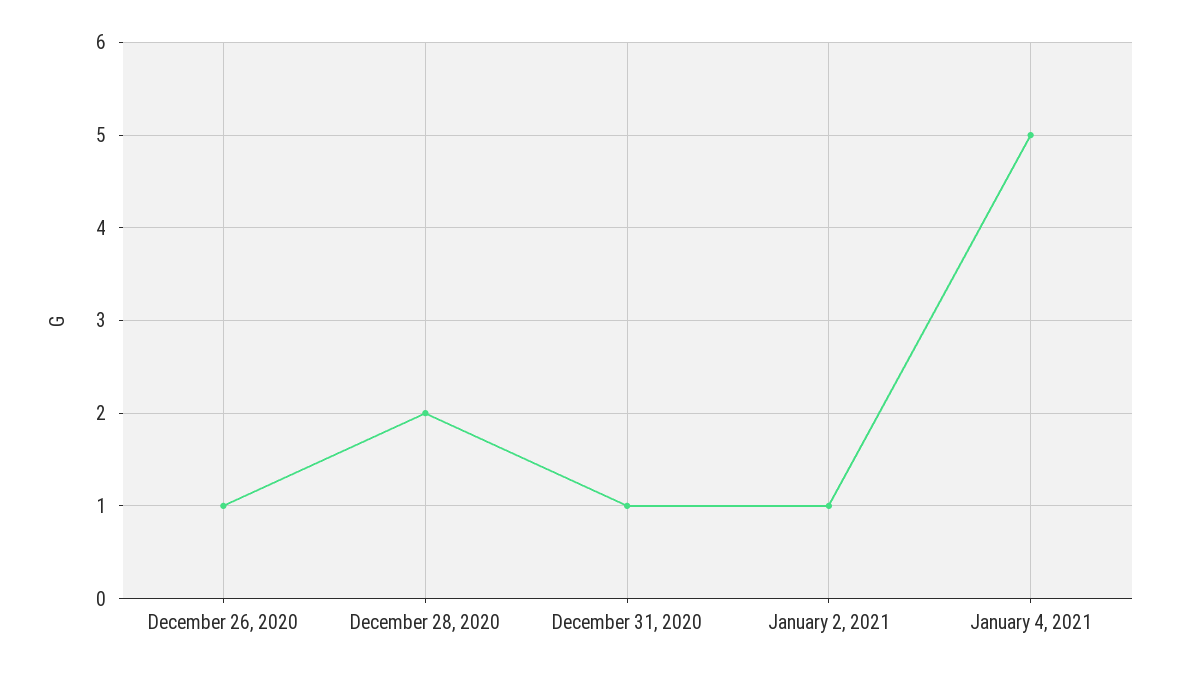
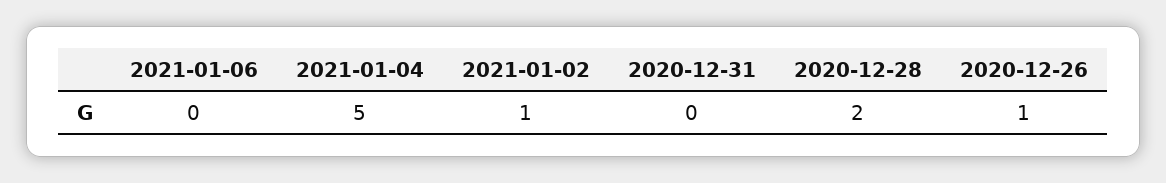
December 31, 2020: 1 -> 0
2021-01-06: none -> 0

